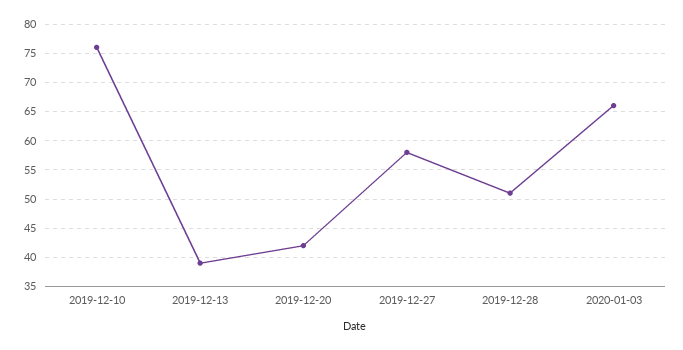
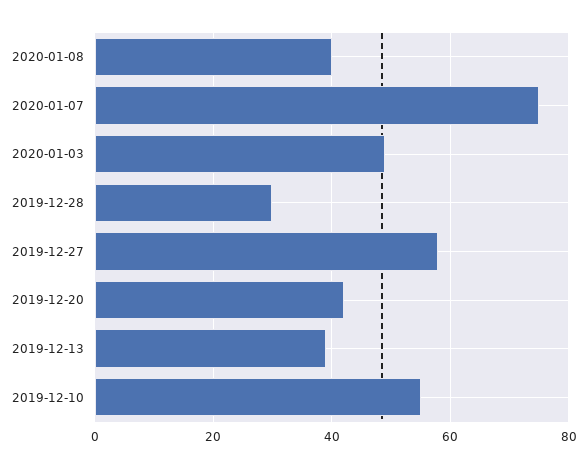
2019-12-10: 75 -> 55
2019-12-28: 50 -> 30
2020-01-03: 65 -> 50
2020-01-08: none -> 40
2020-01-07: none -> 75

